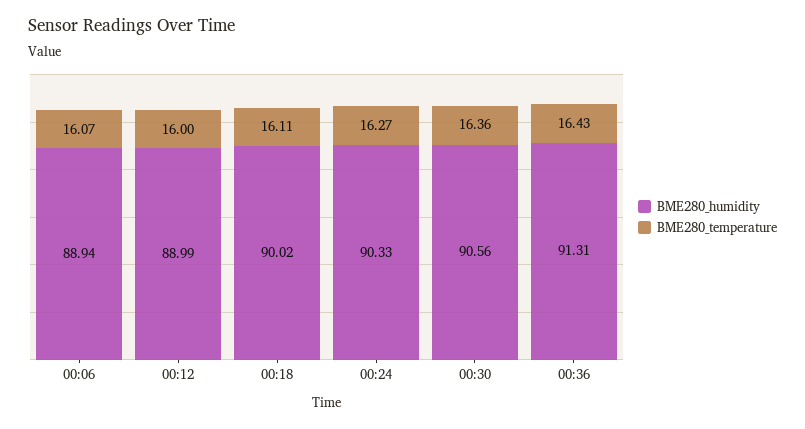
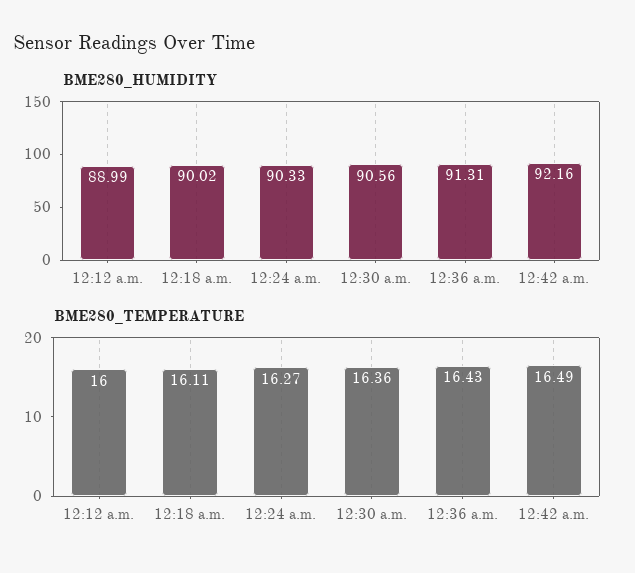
BME280_humidity, 00:06: 88.94 -> none
BME280_temperature, 00:06: 16.07 -> none
BME280_humidity, 12:42 a.m.: none -> 92.16
BME280_temperature, 12:42 a.m.: none -> 16.49

